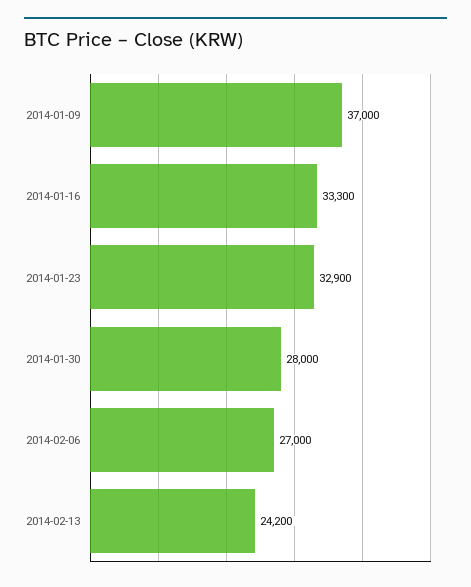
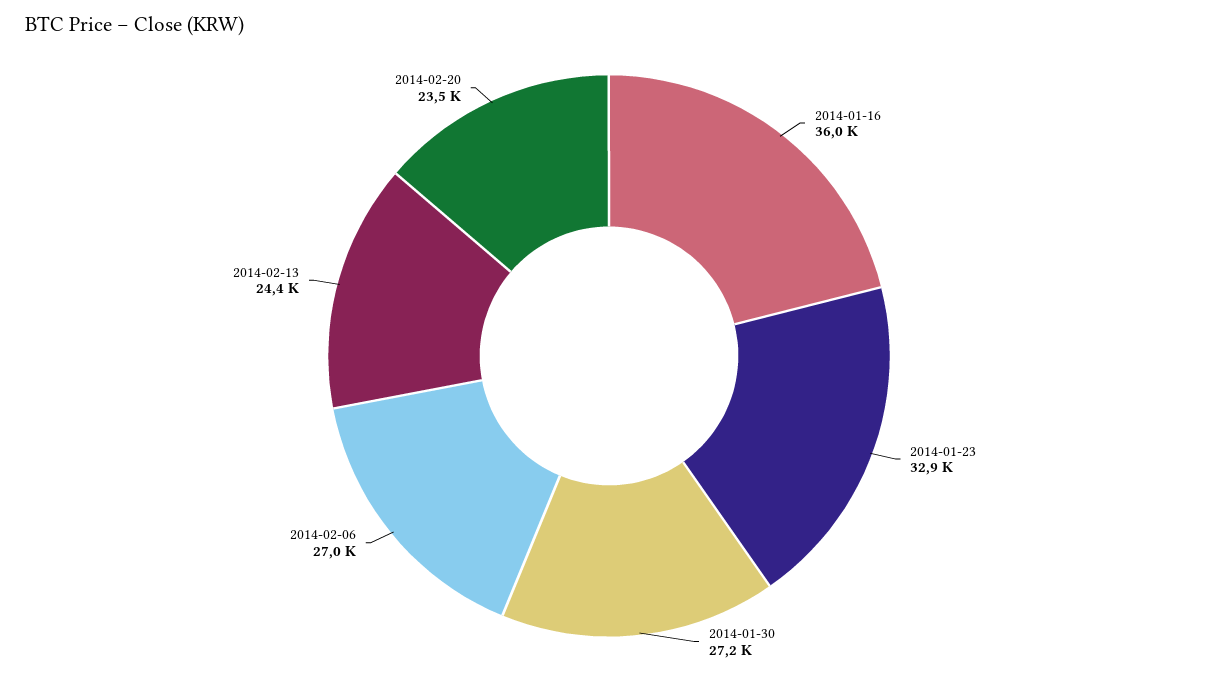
2014-01-09: 37000 -> none
2014-01-16: 33300 -> 36000
2014-01-30: 28000 -> 27200
2014-02-13: 24200 -> 24400
2014-02-20: none -> 23500

